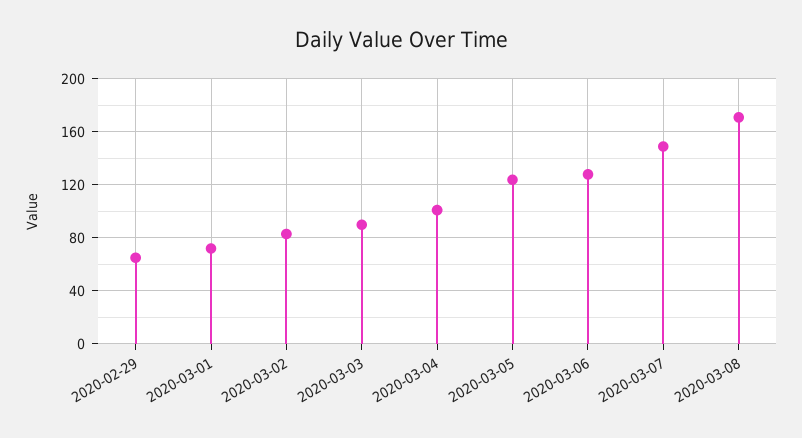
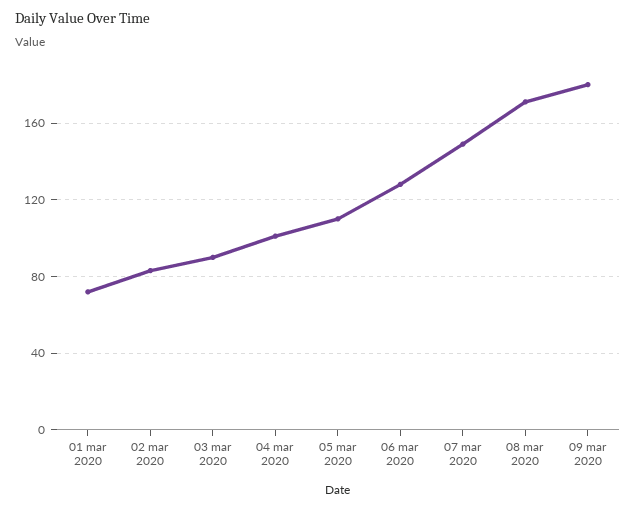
2020-02-29: 65 -> none
2020-03-05: 125 -> 110
09 mar 2020: none -> 180

